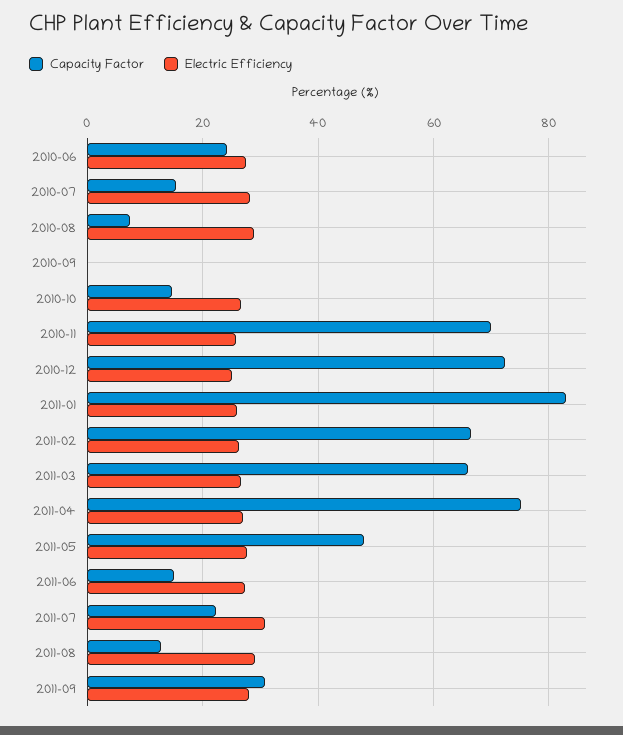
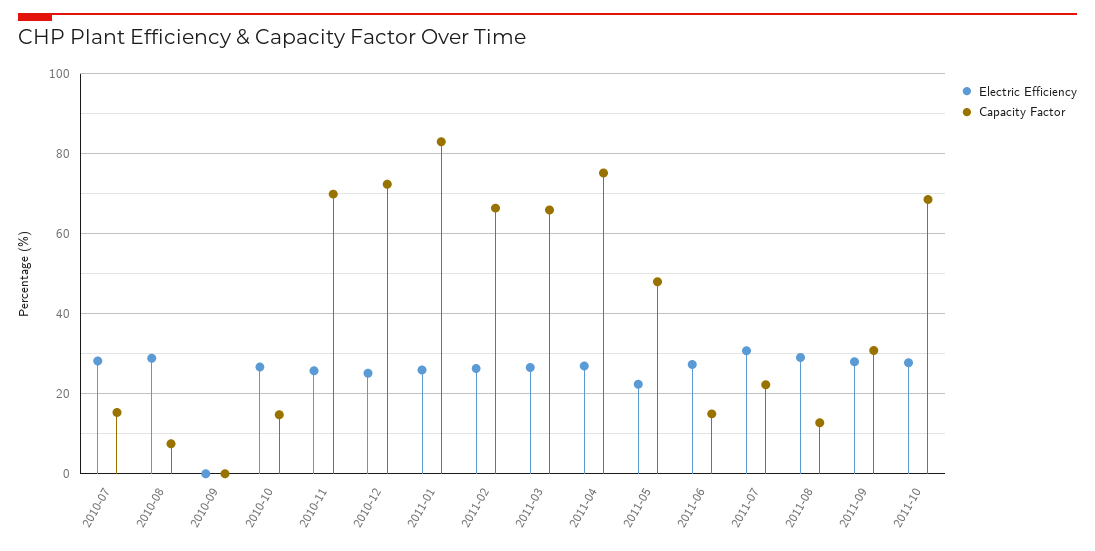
Capacity Factor, 2010-06: 24 -> none
Electric Efficiency, 2010-06: 28 -> none
Electric Efficiency, 2011-05: 28 -> 22
Electric Efficiency, 2011-10: none -> 28
Capacity Factor, 2011-10: none -> 68

